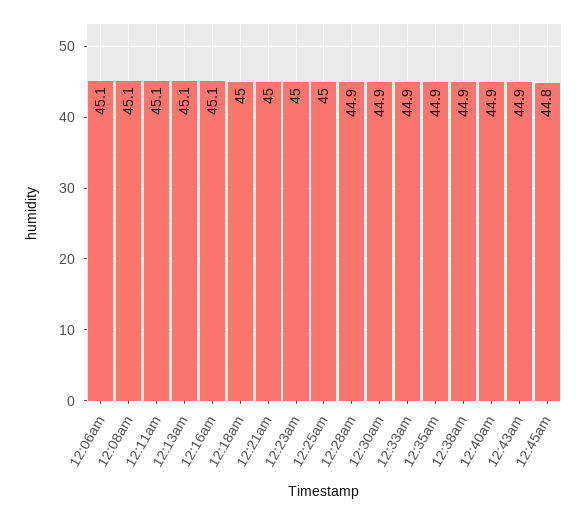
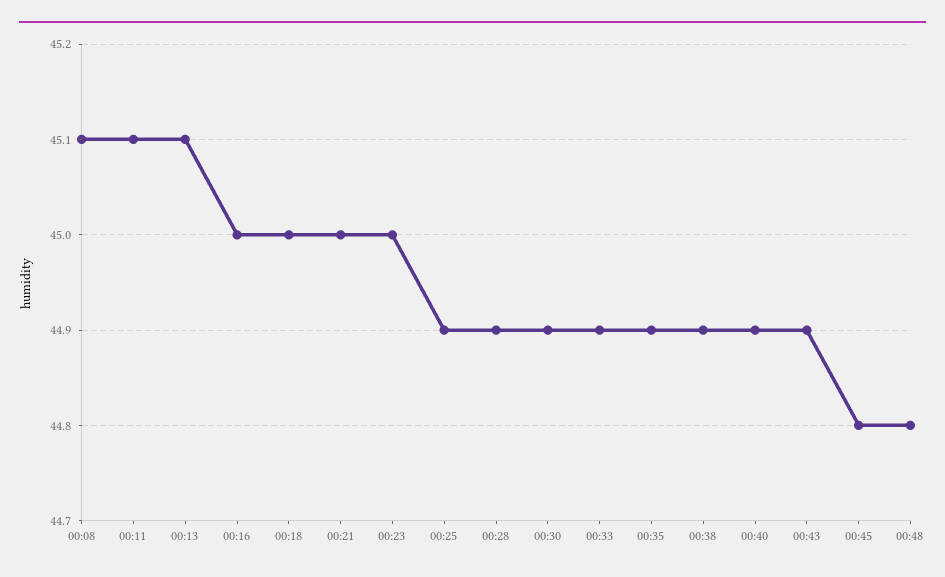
12:06am: 45.1 -> none
12:16am: 45.1 -> 45
12:25am: 45 -> 44.9
00:48: none -> 44.8

